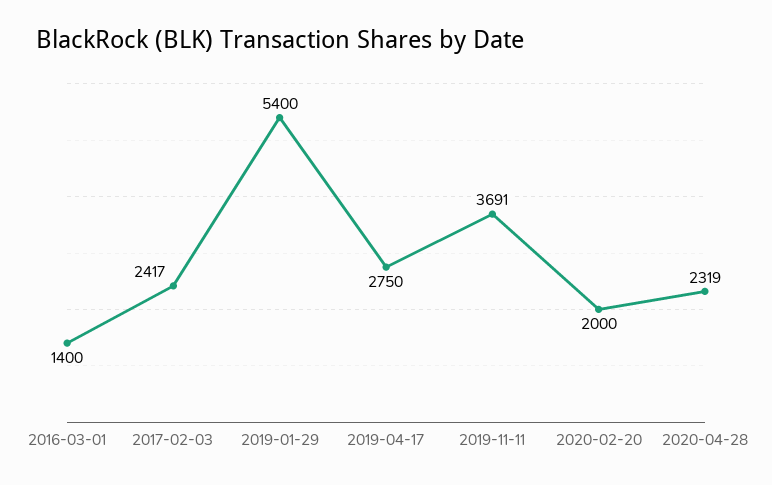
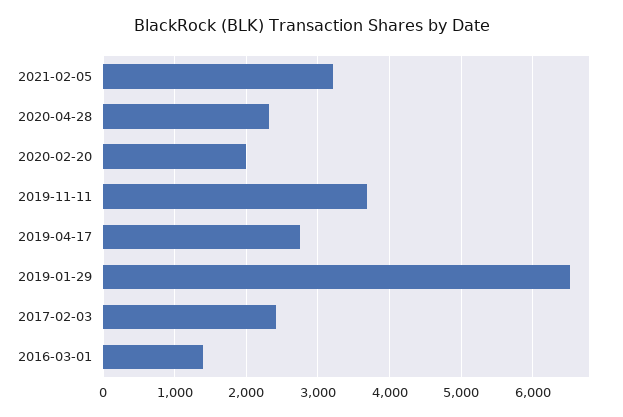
2019-01-29: 5400 -> 6500
2021-02-05: none -> 3200

